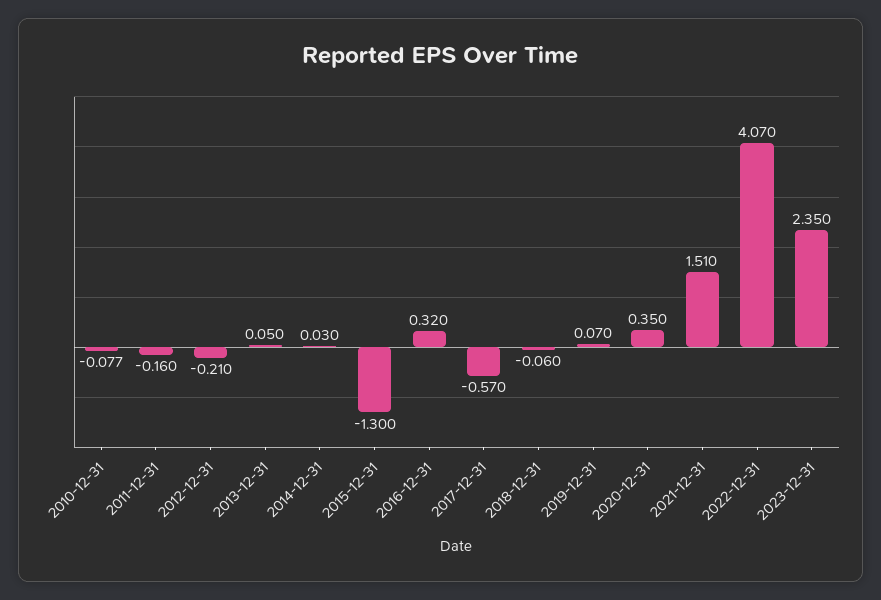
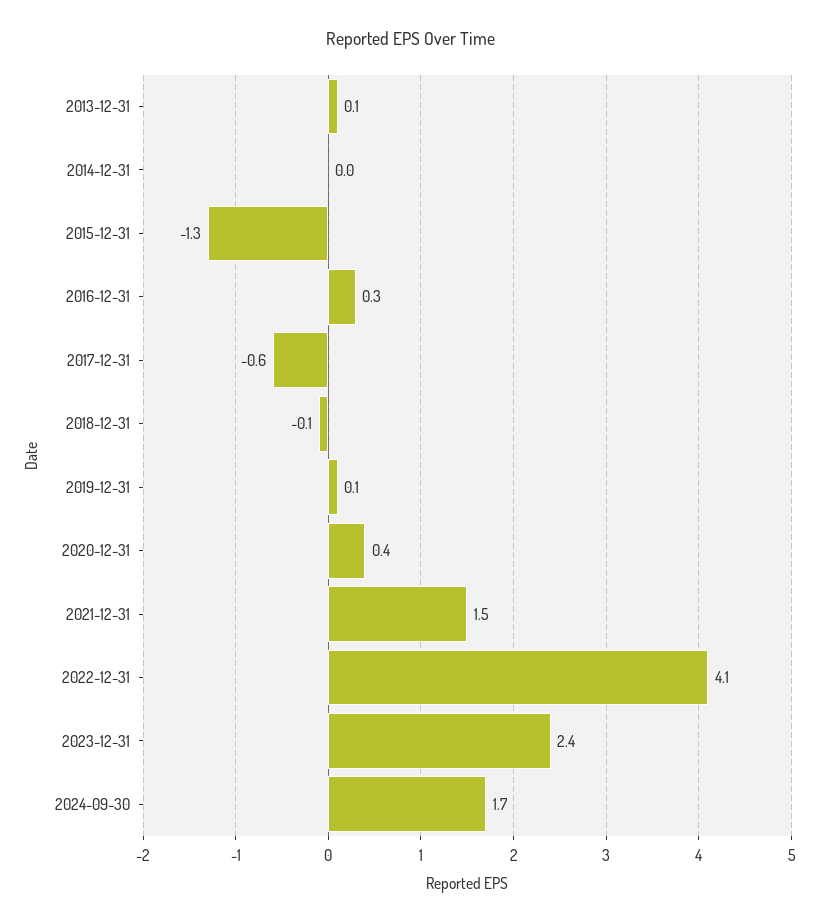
2010-12-31: -0.077 -> none
2011-12-31: -0.16 -> none
2012-12-31: -0.21 -> none
2024-09-30: none -> 1.7

